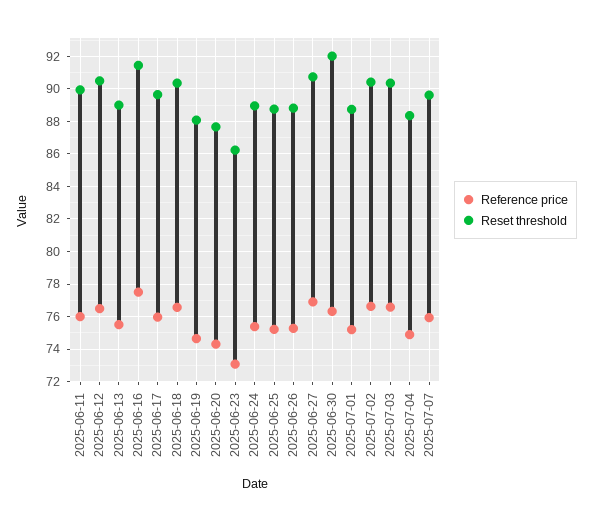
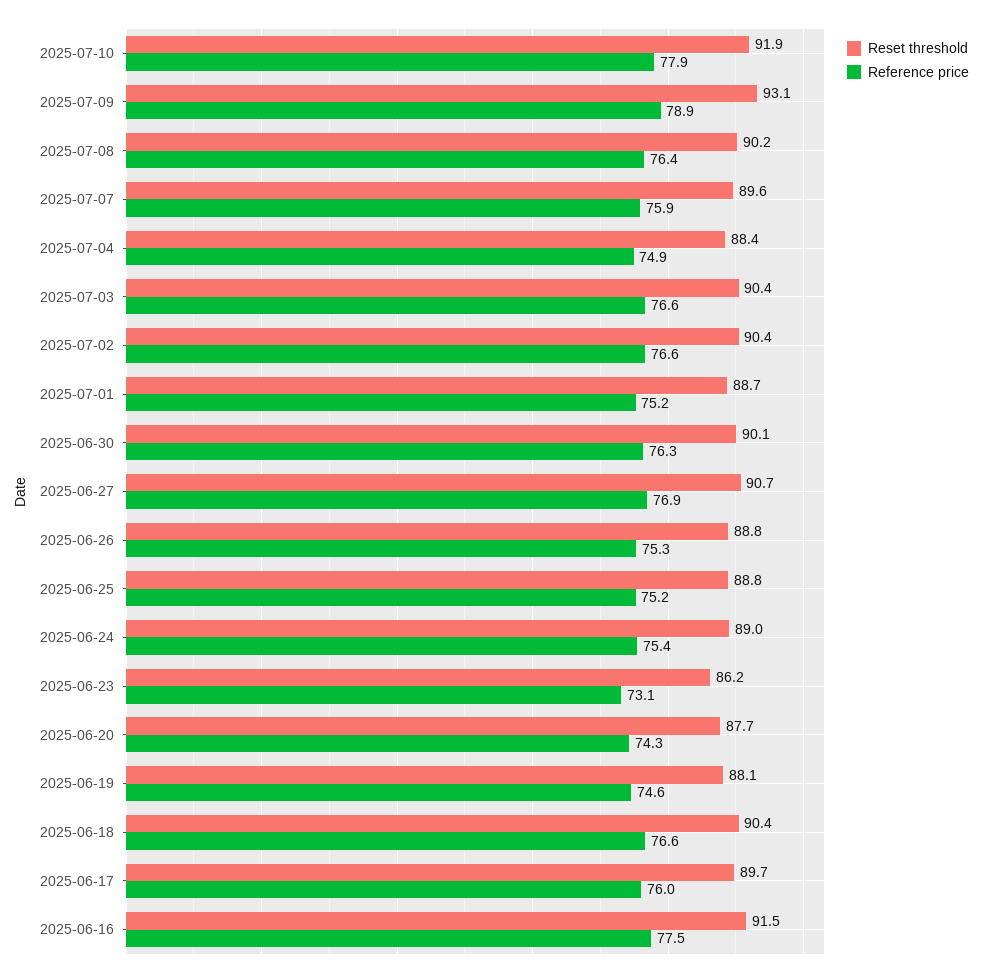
Reference price, 2025-06-11: 76 -> none
Reset threshold, 2025-06-11: 90 -> none
Reference price, 2025-06-12: 76.5 -> none
Reset threshold, 2025-06-12: 90.5 -> none
Reference price, 2025-06-13: 75.5 -> none
Reset threshold, 2025-06-13: 89 -> none
Reset threshold, 2025-06-30: 92 -> 90.1
Reset threshold, 2025-07-10: none -> 91.9
Reference price, 2025-07-10: none -> 77.9
Reset threshold, 2025-07-09: none -> 93.1
Reference price, 2025-07-09: none -> 78.9
Reset threshold, 2025-07-08: none -> 90.2
Reference price, 2025-07-08: none -> 76.4

